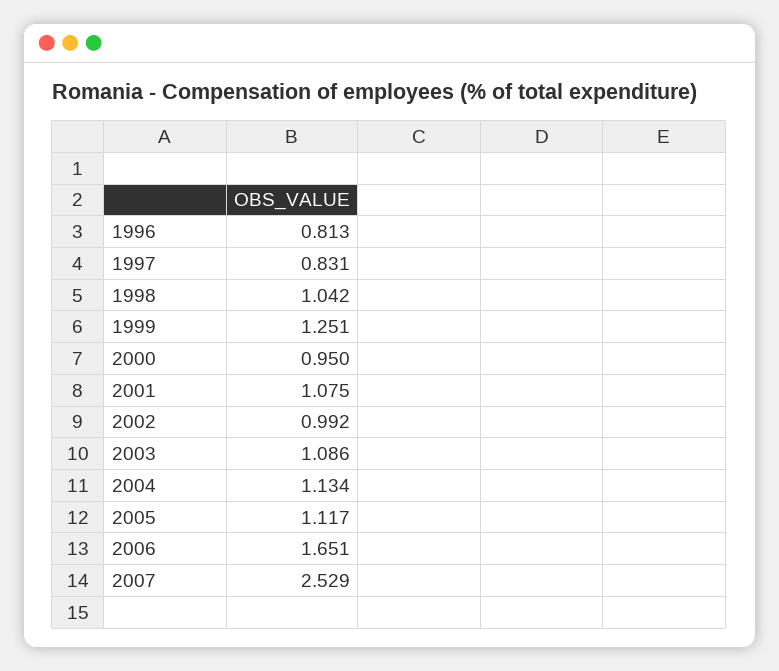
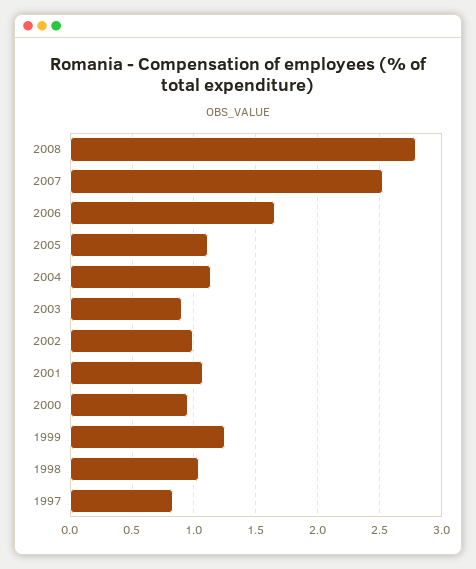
1996: 0.813 -> none
2003: 1.086 -> 0.9
2008: none -> 2.8

